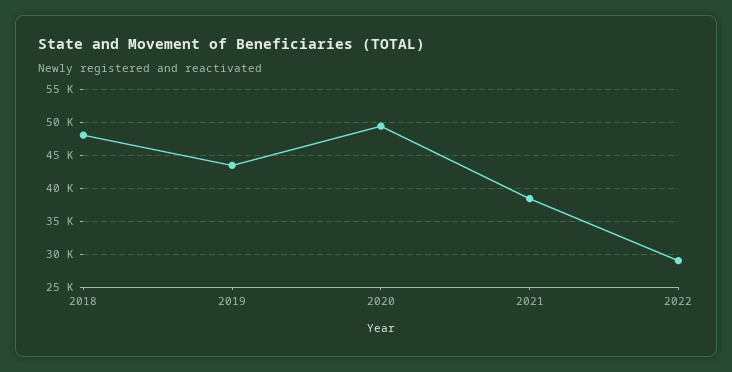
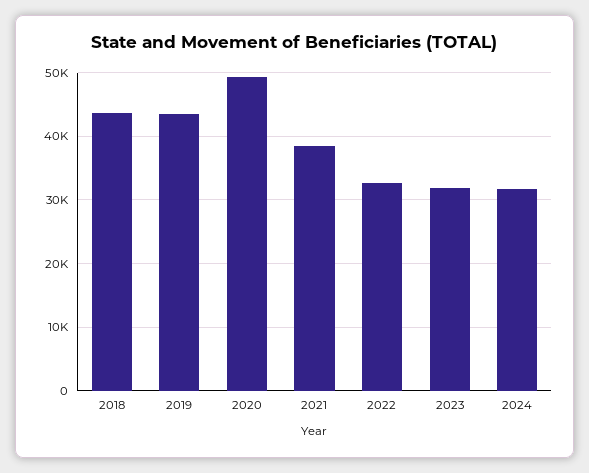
2018: 48000 -> 44000
2022: 29000 -> 33000
2023: none -> 32000
2024: none -> 32000

